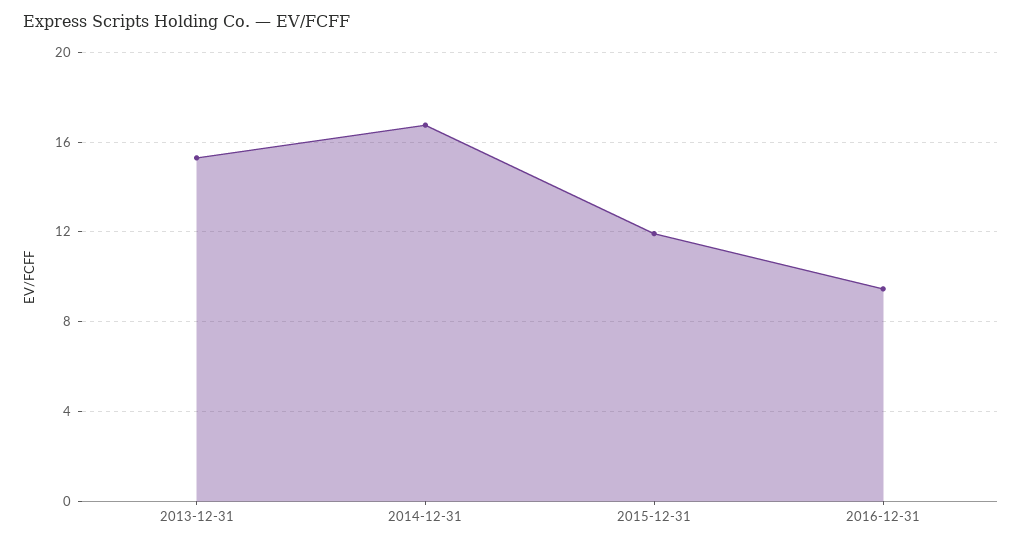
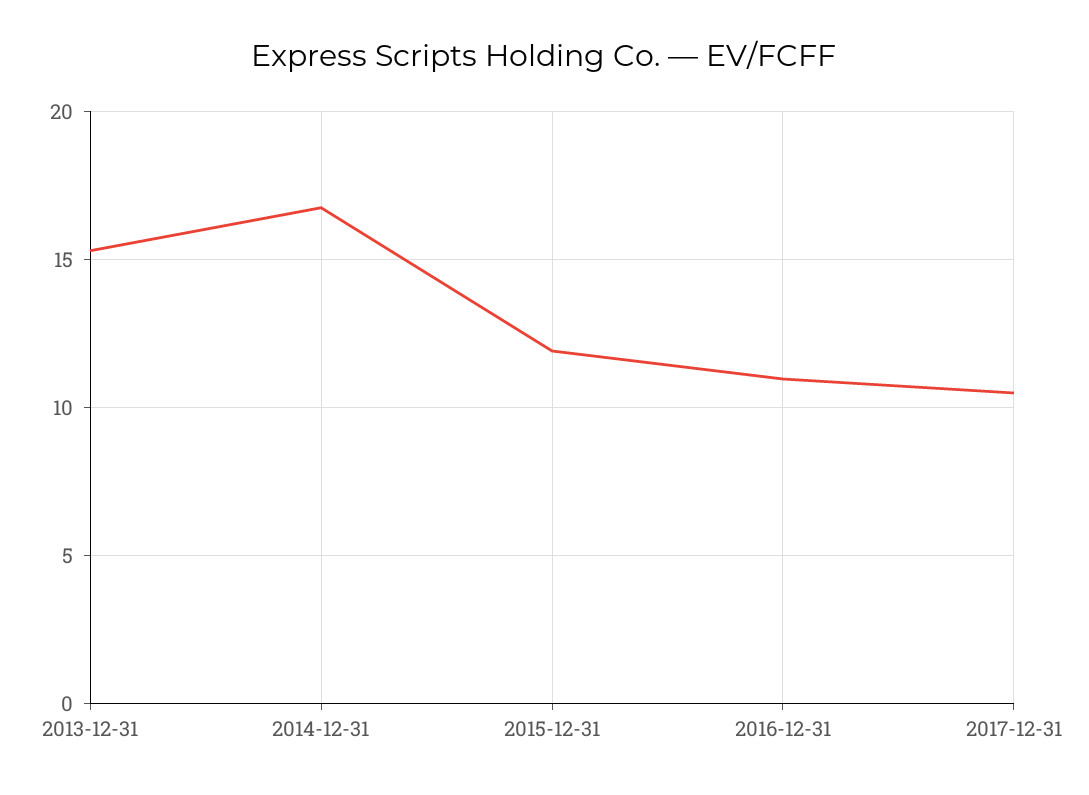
2016-12-31: 9.5 -> 11
2017-12-31: none -> 10.5

